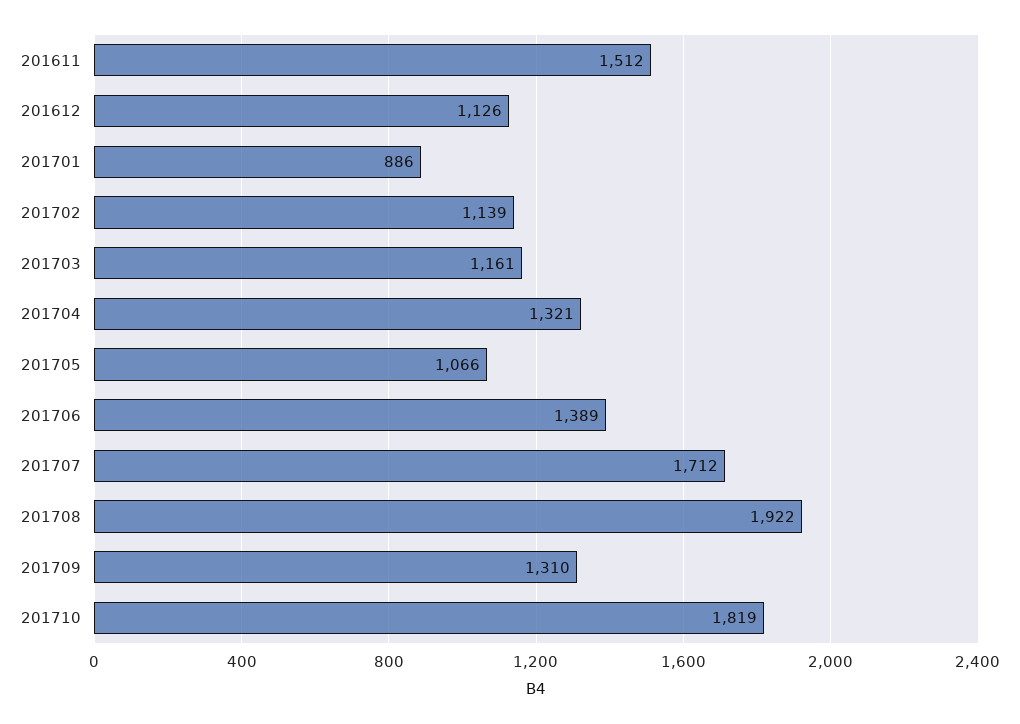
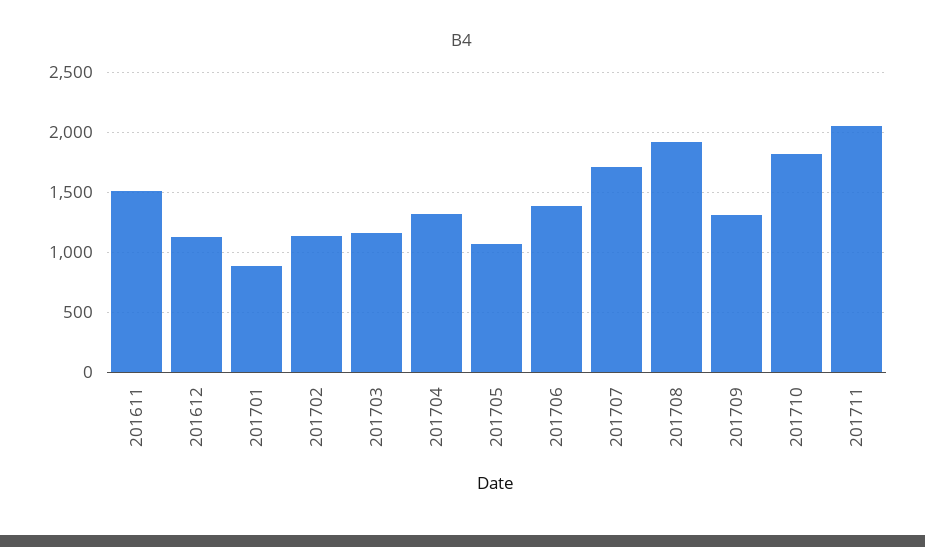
201711: none -> 2050

